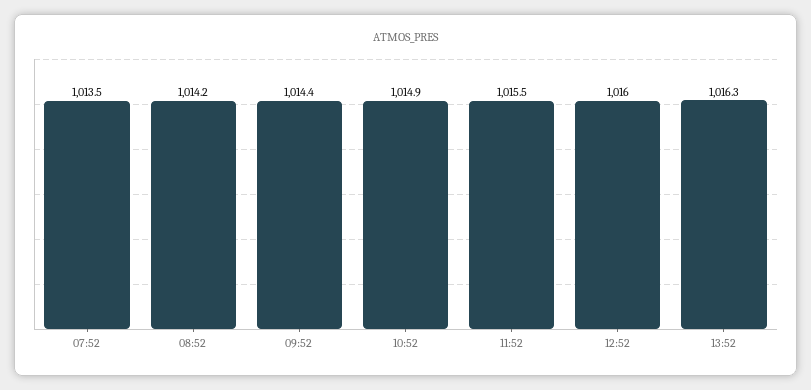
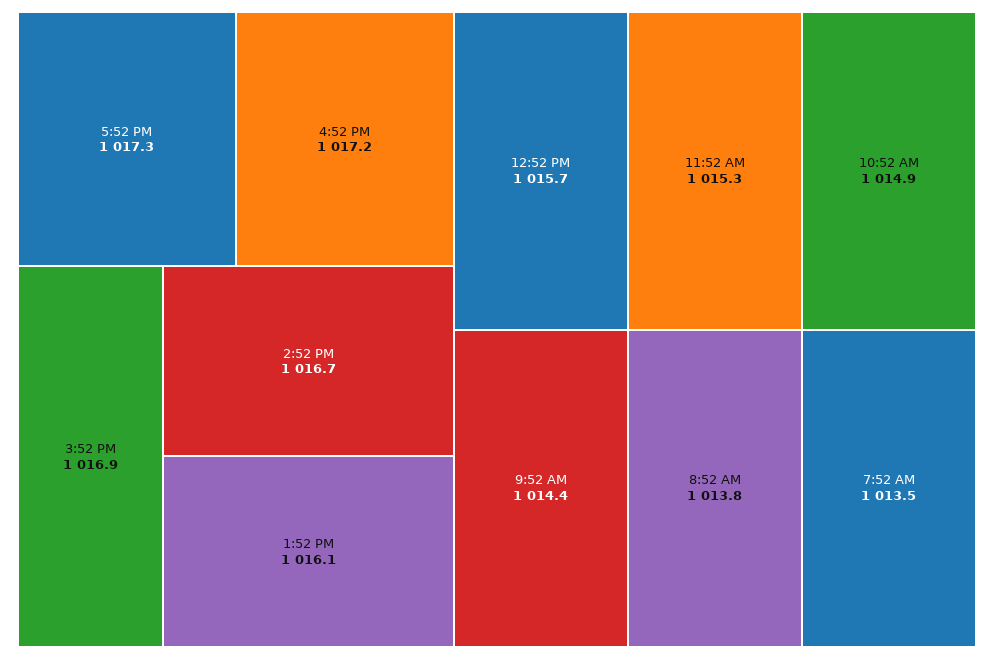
08:52: 1014.2 -> 1013.8
11:52: 1015.5 -> 1015.3
12:52: 1016 -> 1015.7
13:52: 1016.3 -> 1016.1
5:52 PM: none -> 1017.3
4:52 PM: none -> 1017.2
3:52 PM: none -> 1016.9
2:52 PM: none -> 1016.7

